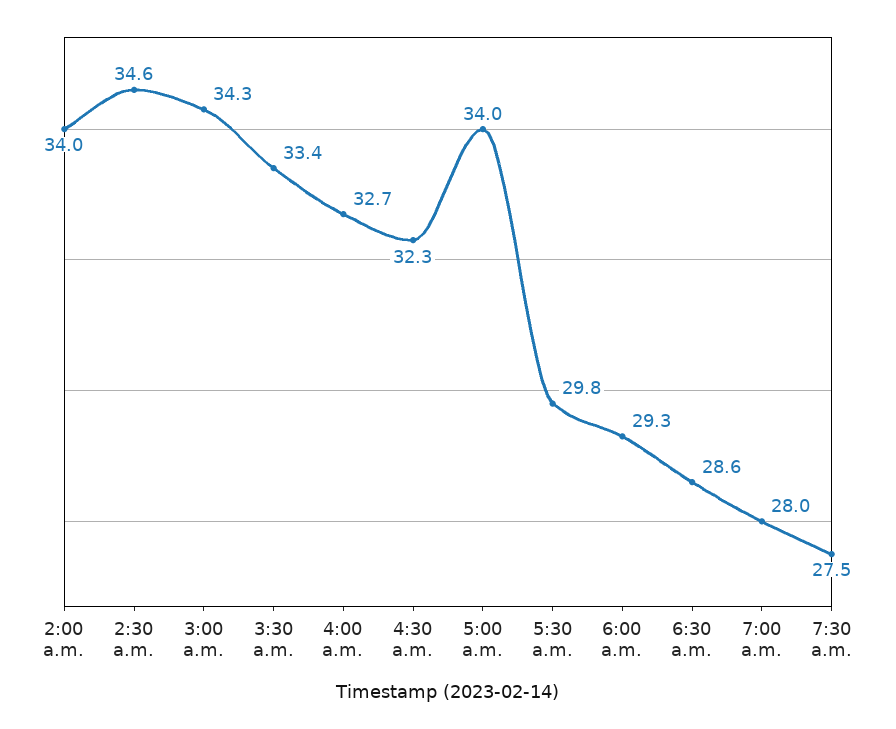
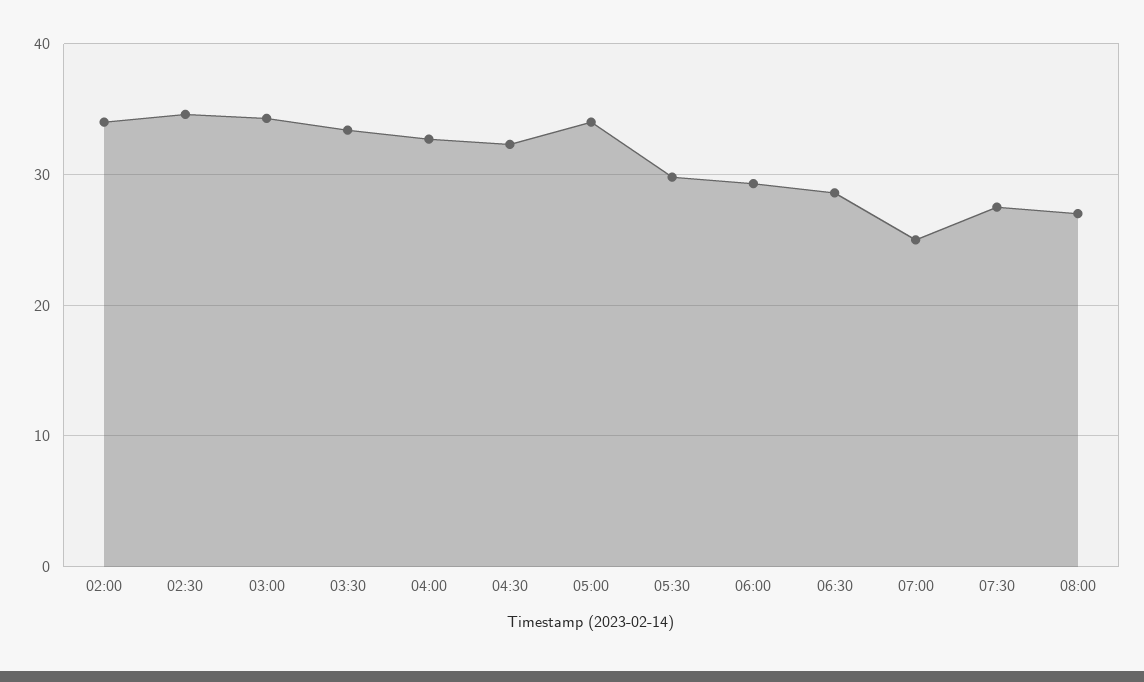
7:00 a.m.: 28 -> 25
08:00: none -> 27

